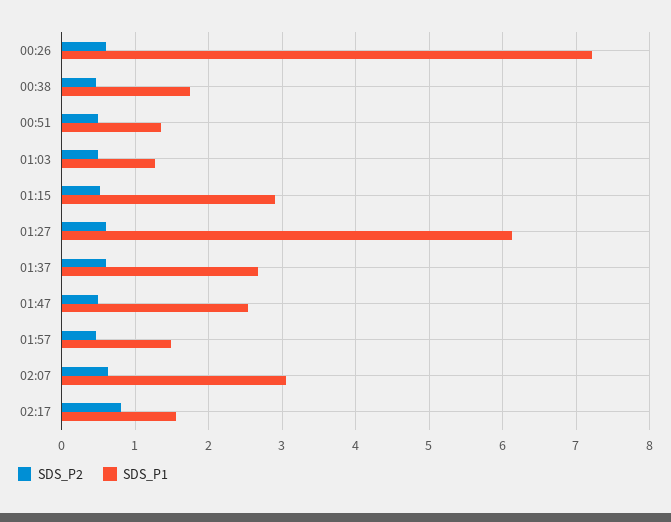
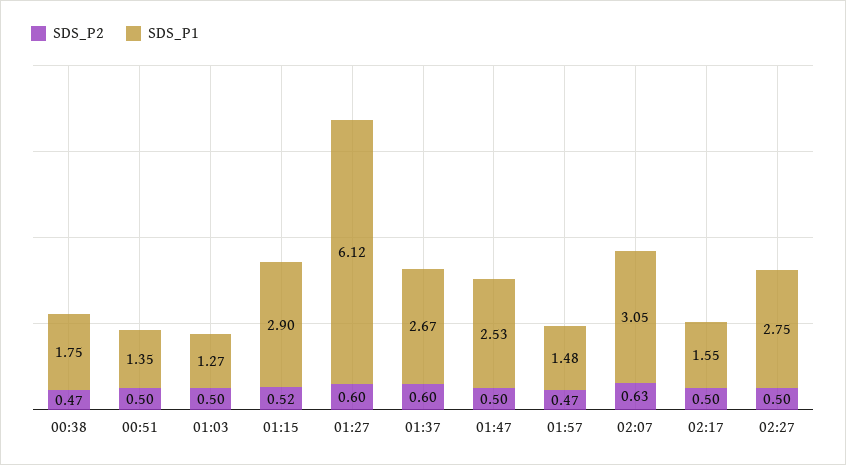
SDS_P2, 00:26: 0.6 -> none
SDS_P1, 00:26: 7.2 -> none
SDS_P2, 02:17: 0.8 -> 0.5
SDS_P2, 02:27: none -> 0.5
SDS_P1, 02:27: none -> 2.75

